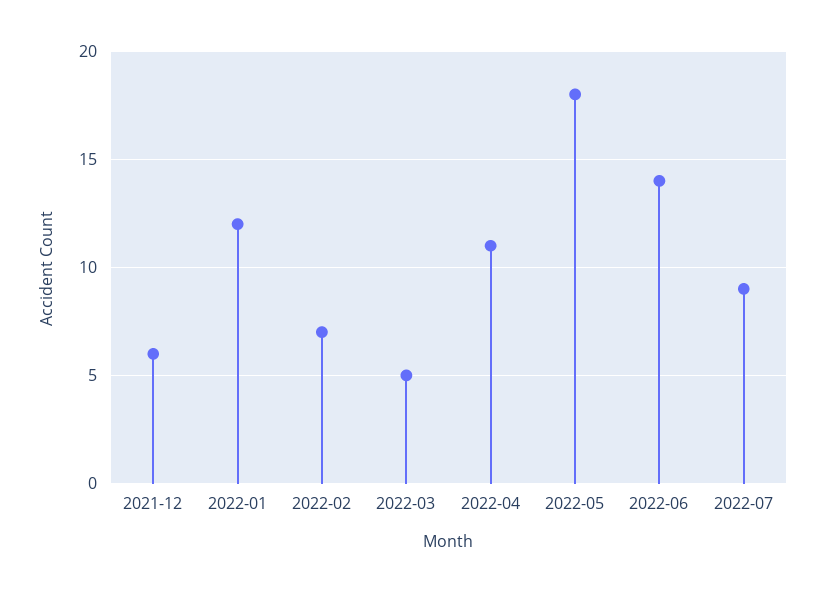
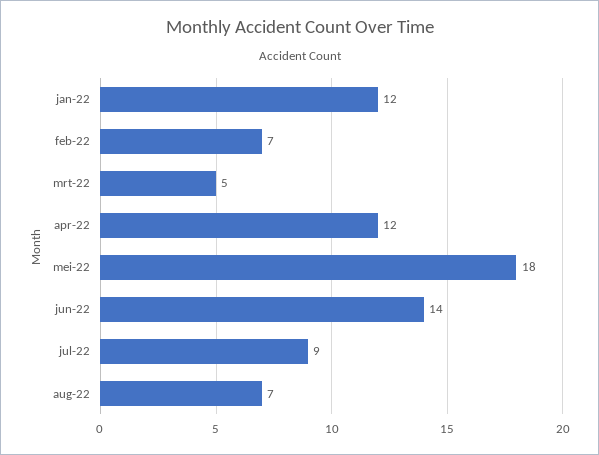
2021-12: 6 -> none
2022-04: 11 -> 12
aug-22: none -> 7

